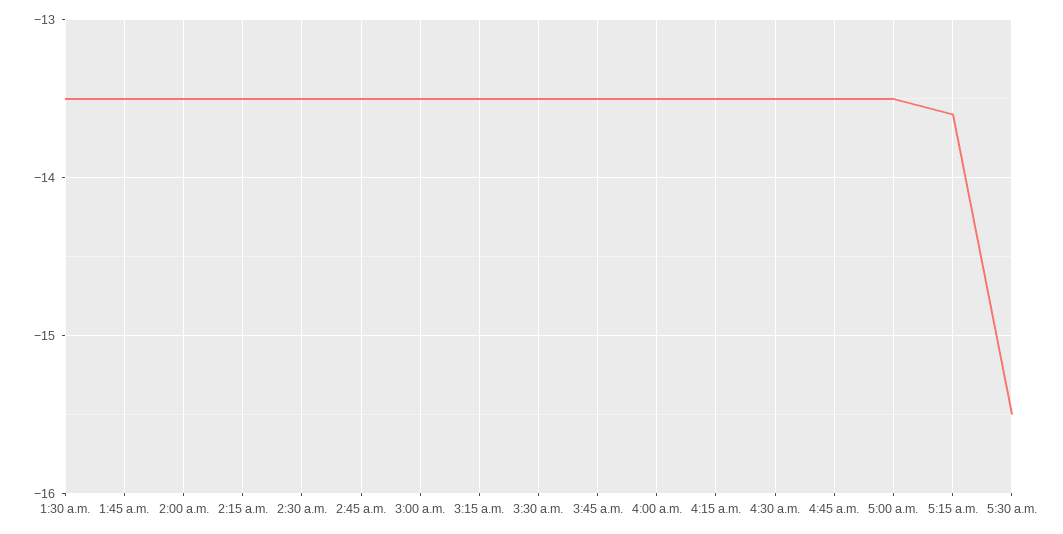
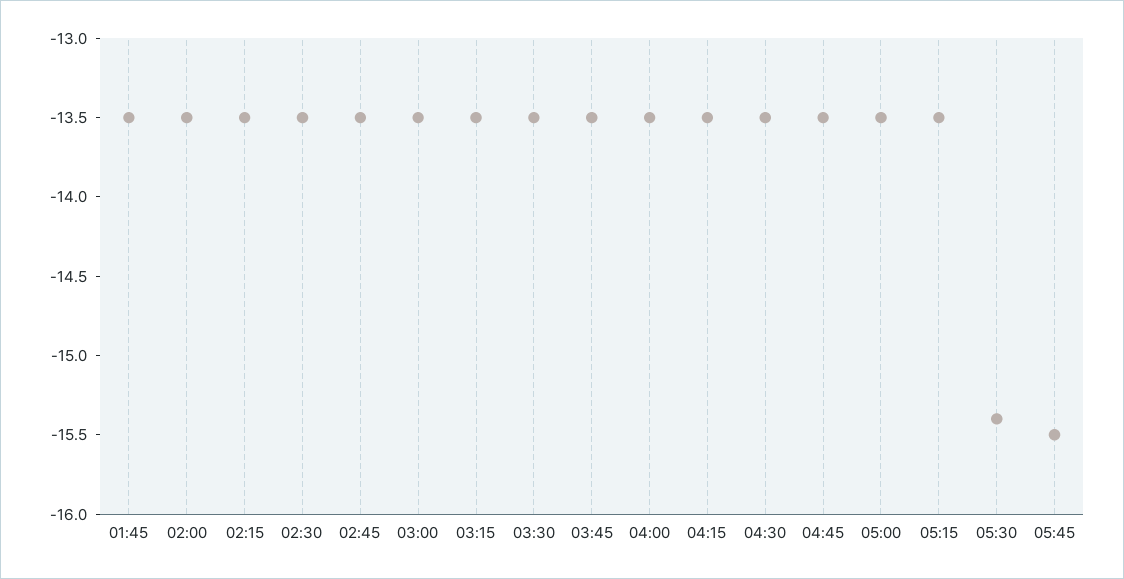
1:30 a.m.: -13.5 -> none
5:15 a.m.: -13.6 -> -13.5
5:30 a.m.: -15.5 -> -15.4
05:45: none -> -15.5

